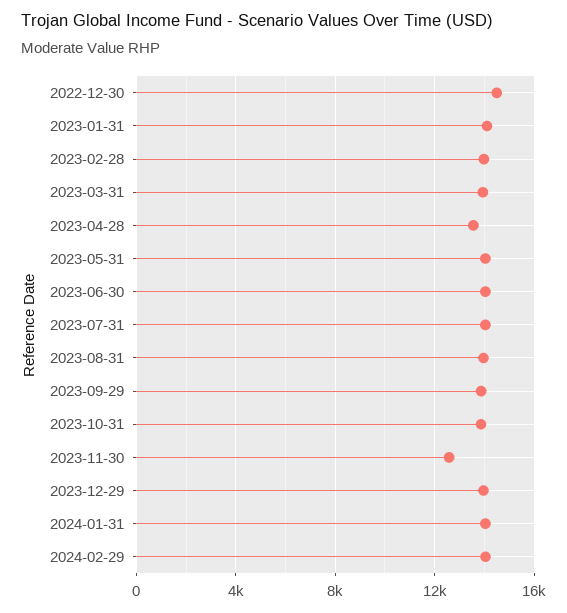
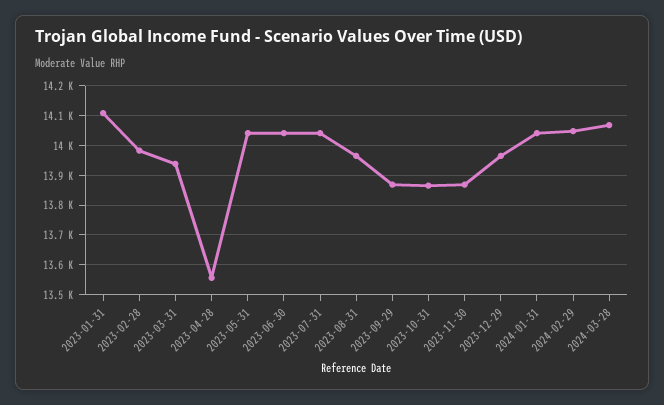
2022-12-30: 14500 -> none
2023-11-30: 12500 -> 13875
2024-03-28: none -> 14075

